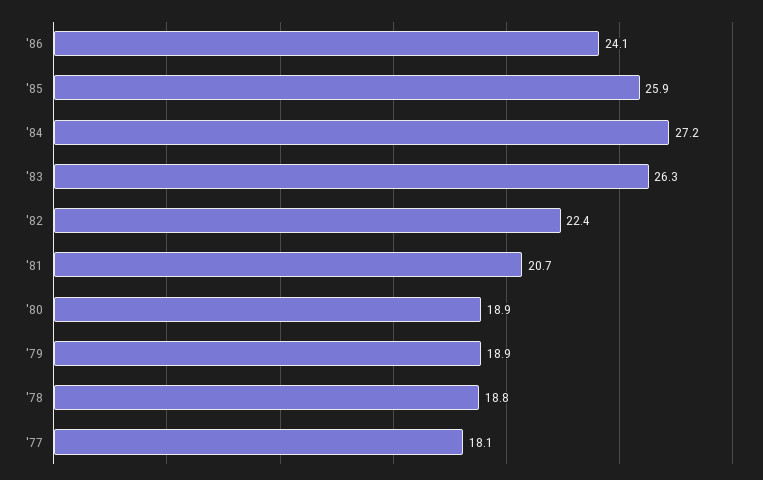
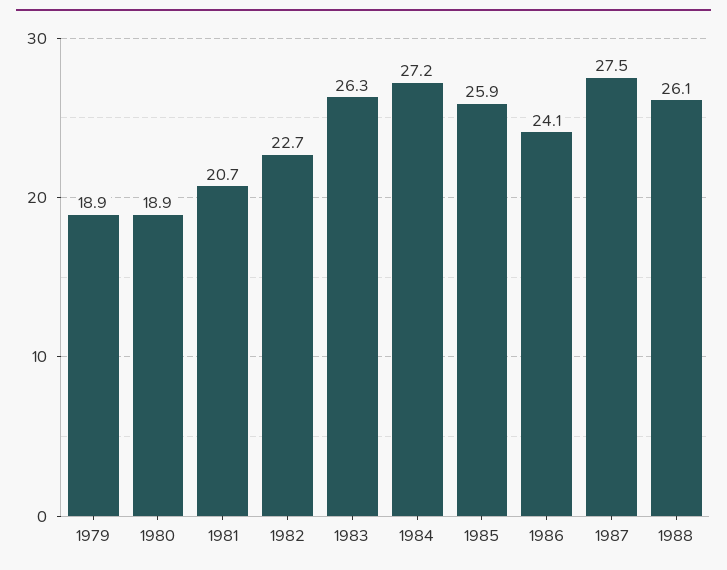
'82: 22.4 -> 22.7
'78: 18.8 -> none
'77: 18.1 -> none
1987: none -> 27.5
1988: none -> 26.1

